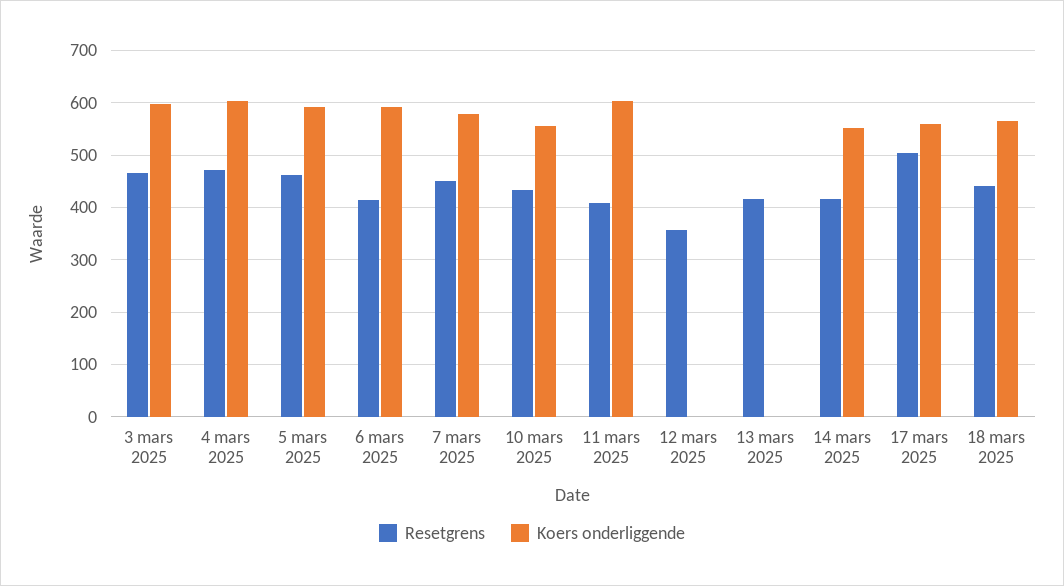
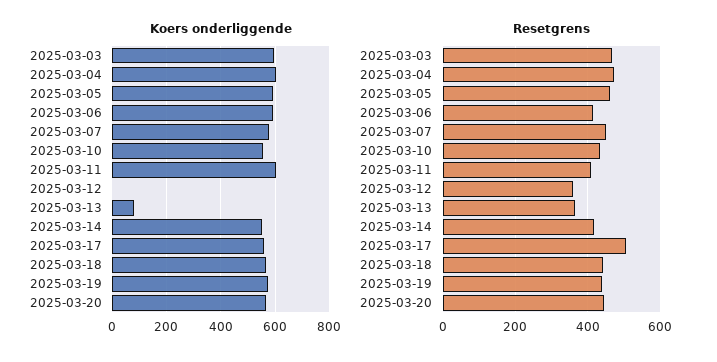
Resetgrens, 13 mars 2025: 420 -> 360
Koers onderliggende, 13 mars 2025: 0 -> 75
Koers onderliggende, 2025-03-19: none -> 575
Koers onderliggende, 2025-03-20: none -> 575
Resetgrens, 2025-03-19: none -> 440
Resetgrens, 2025-03-20: none -> 440

